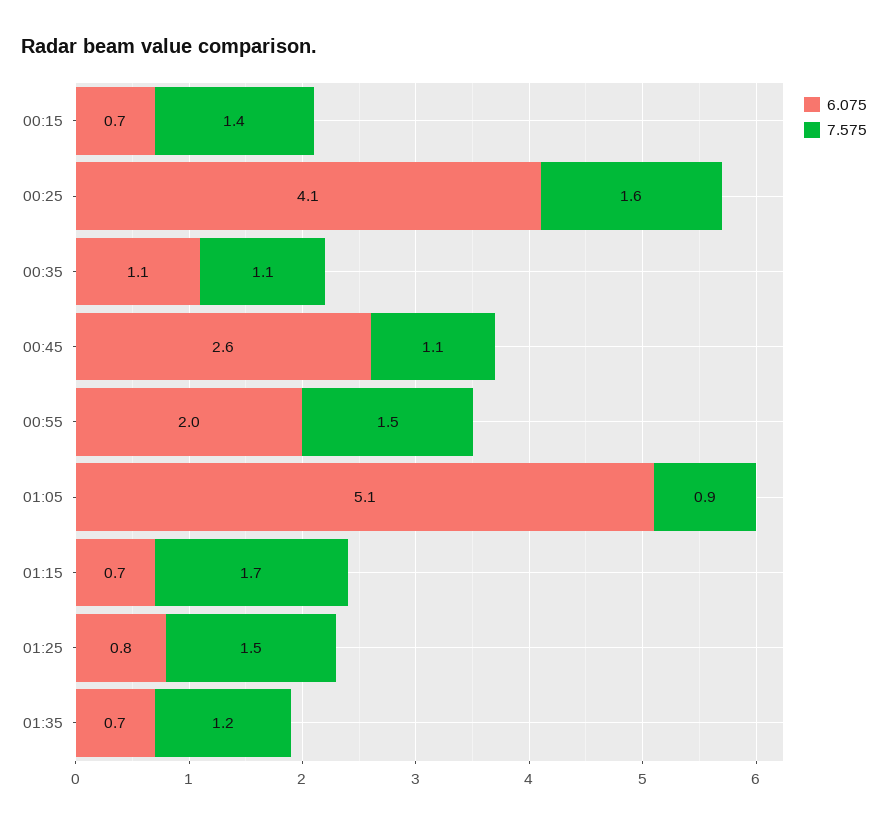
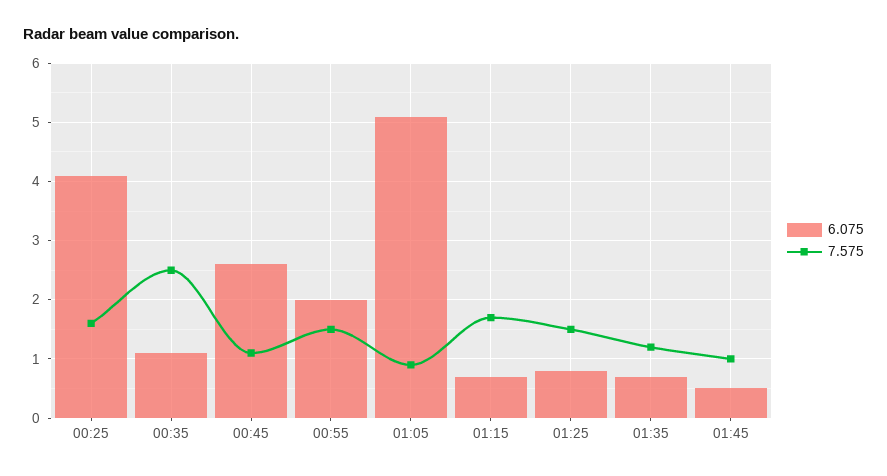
6.075, 00:15: 0.7 -> none
7.575, 00:15: 1.4 -> none
7.575, 00:35: 1.1 -> 2.5
6.075, 01:45: none -> 0.5
7.575, 01:45: none -> 1

